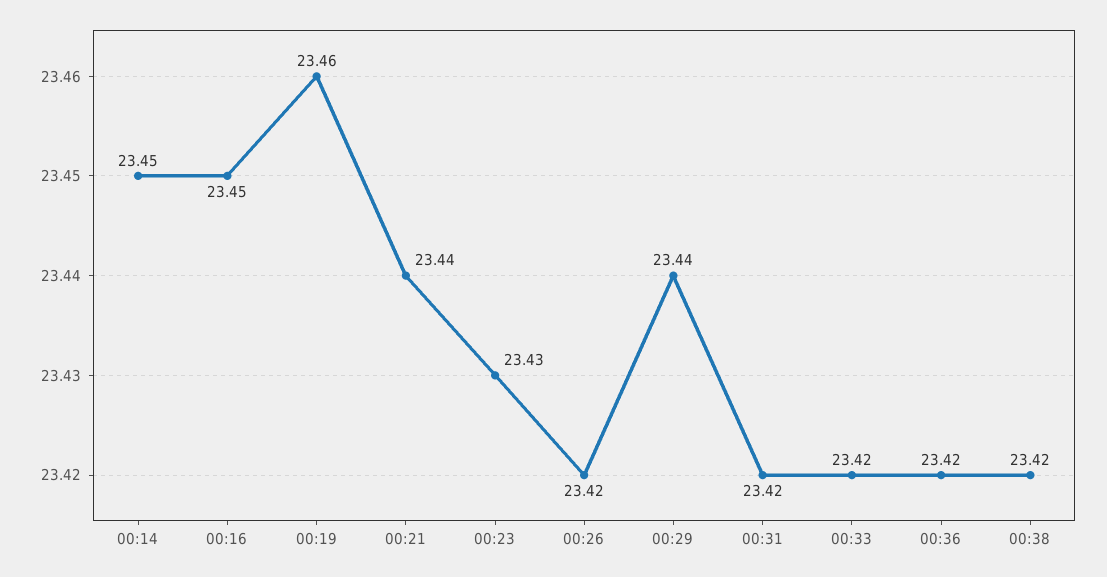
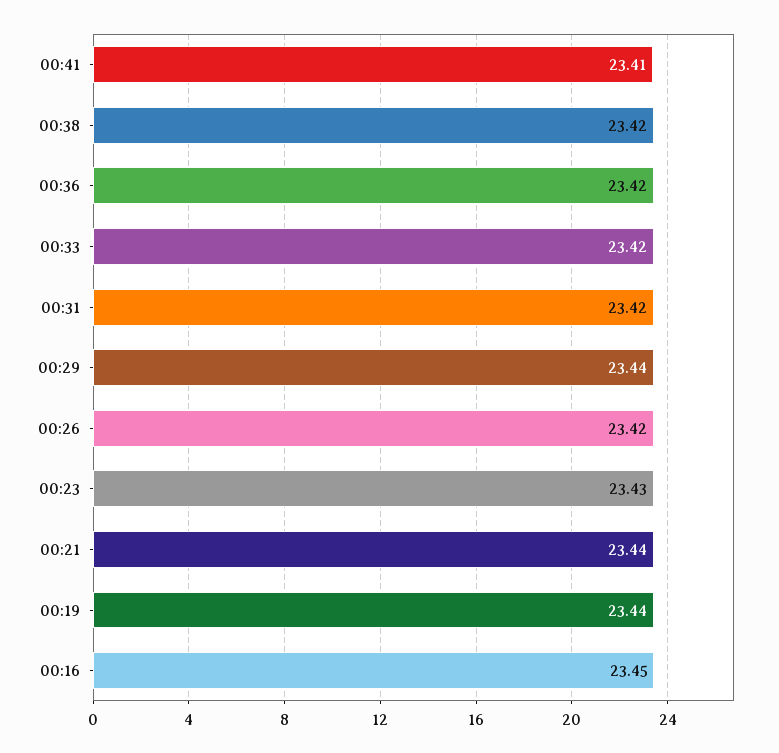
00:14: 23.45 -> none
00:19: 23.46 -> 23.44
00:41: none -> 23.41

